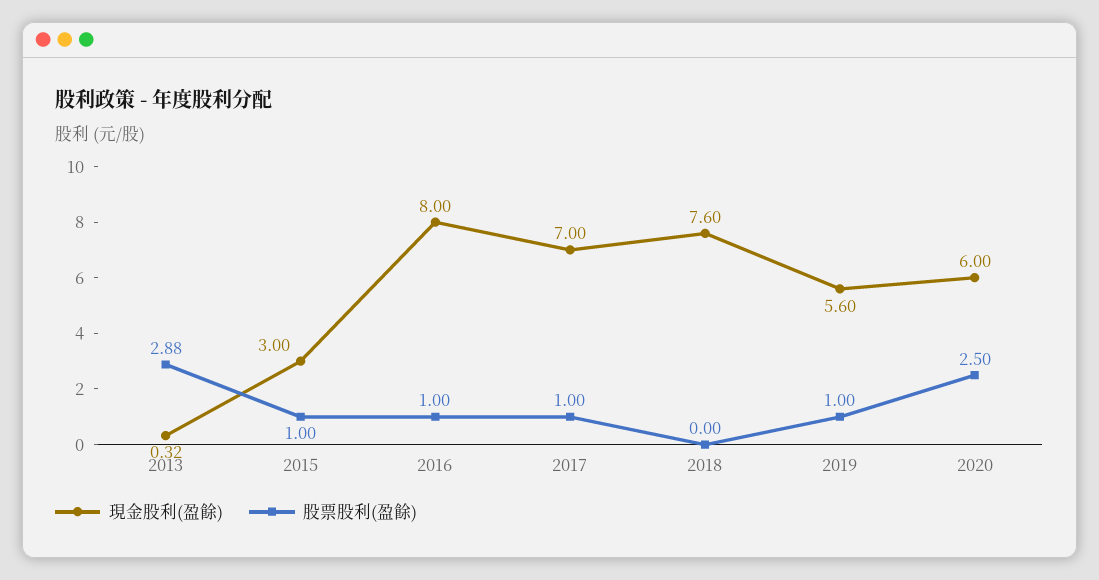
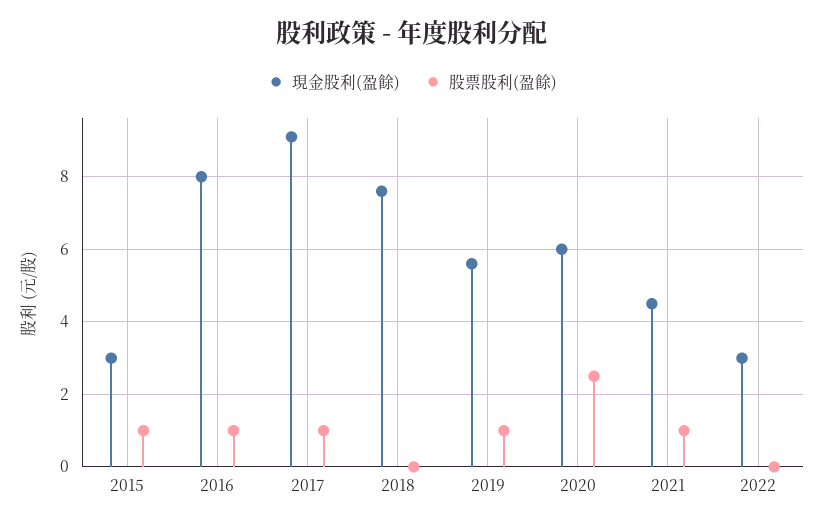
現金股利(盈餘), 2013: 0.32 -> none
股票股利(盈餘), 2013: 2.88 -> none
現金股利(盈餘), 2017: 7 -> 9
現金股利(盈餘), 2021: none -> 4.5
股票股利(盈餘), 2021: none -> 1
現金股利(盈餘), 2022: none -> 3
股票股利(盈餘), 2022: none -> 0

